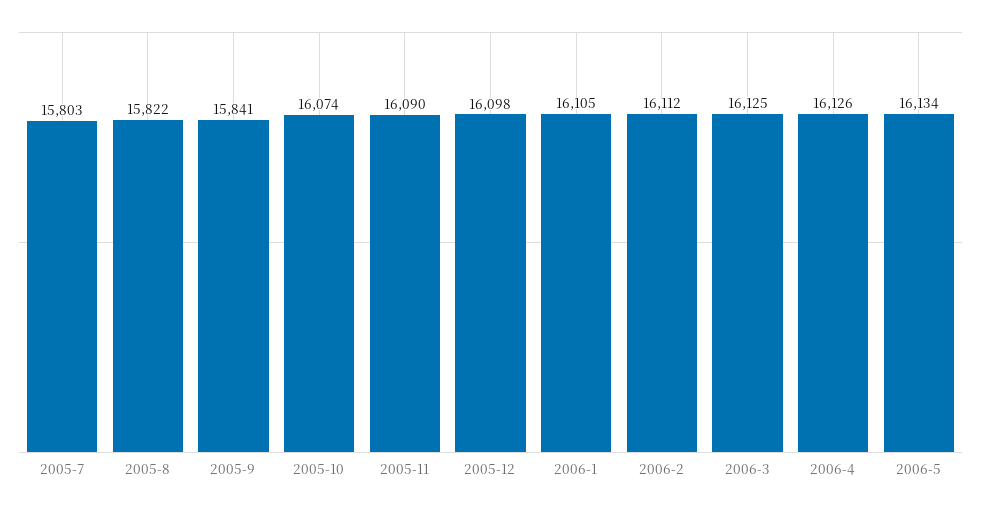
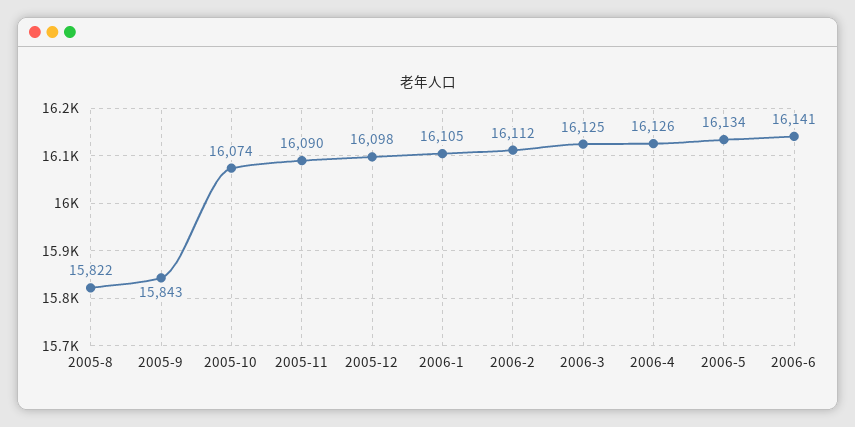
2005-7: 15803 -> none
2005-9: 15841 -> 15843
2006-6: none -> 16141

